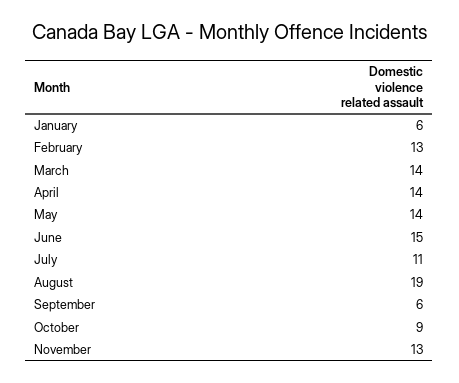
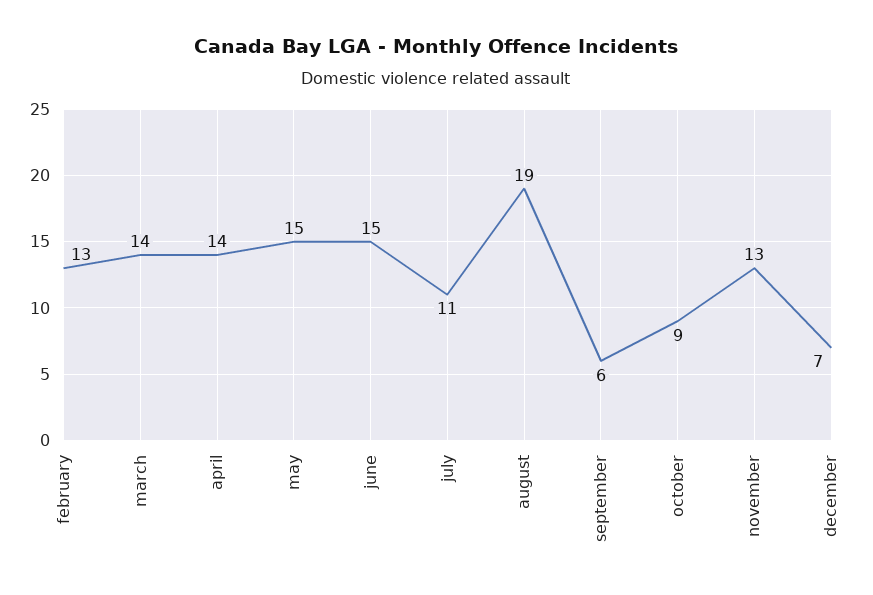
January: 6 -> none
May: 14 -> 15
december: none -> 7

